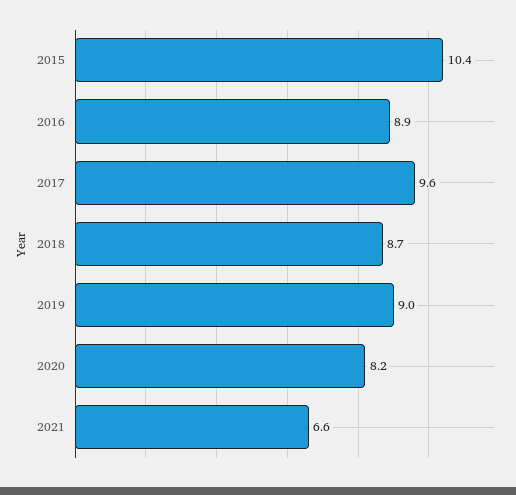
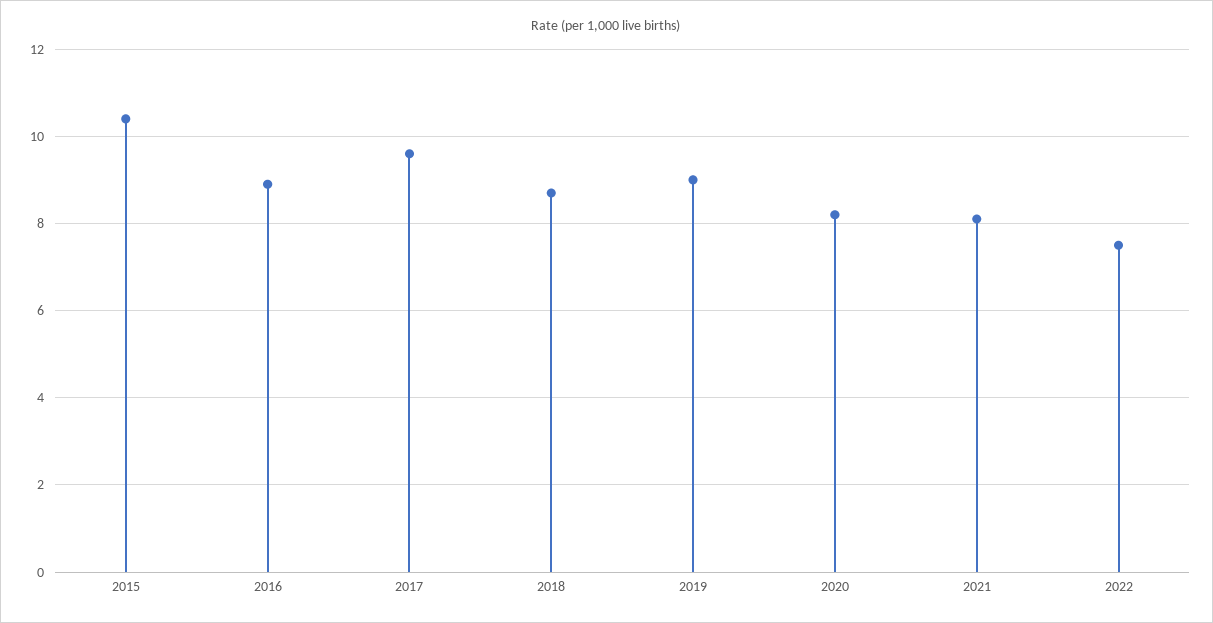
2021: 6.6 -> 8
2022: none -> 7.5

